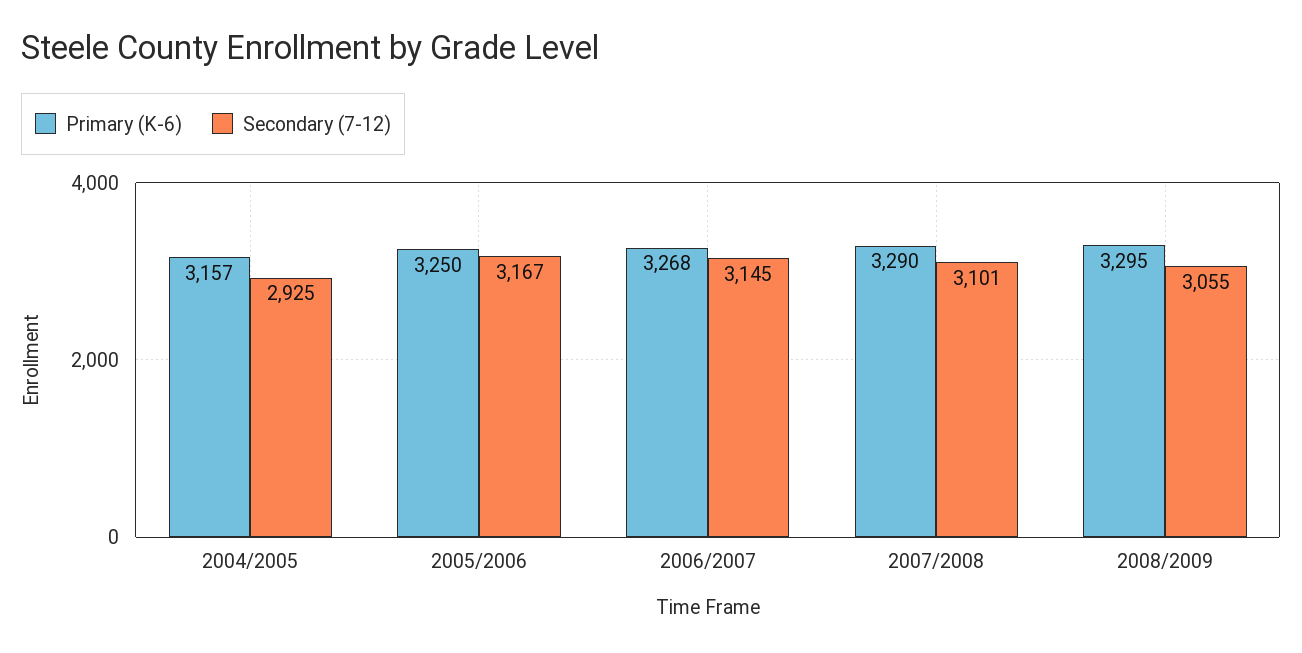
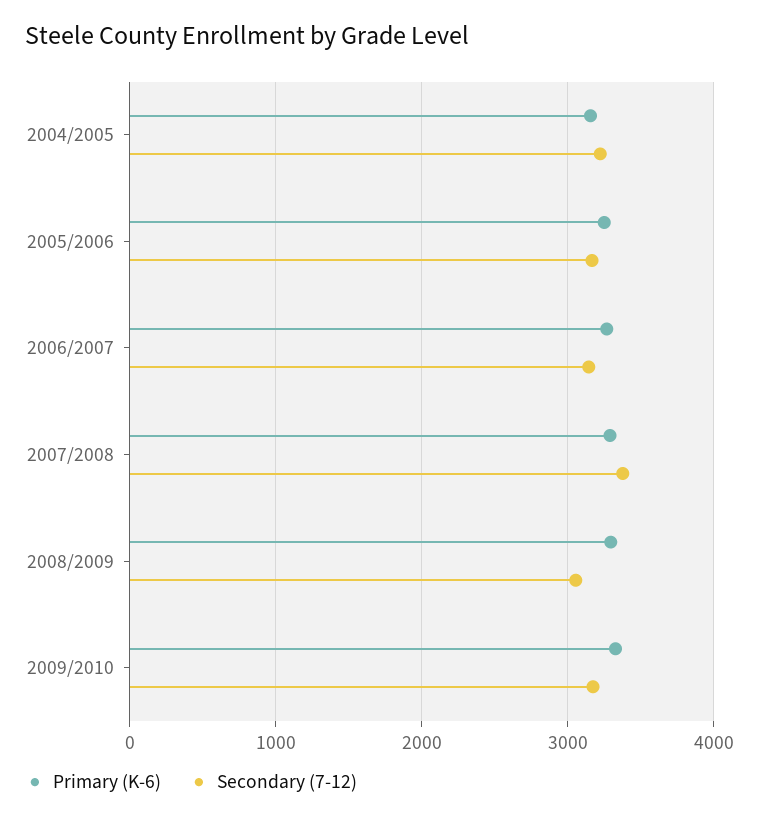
Secondary (7-12), 2004/2005: 2925 -> 3200
Secondary (7-12), 2007/2008: 3101 -> 3400
Primary (K-6), 2009/2010: none -> 3300
Secondary (7-12), 2009/2010: none -> 3200

